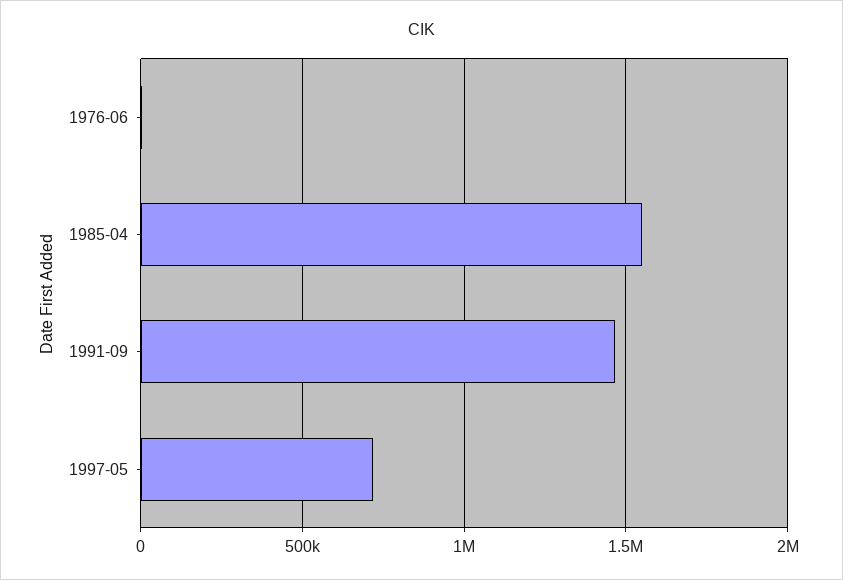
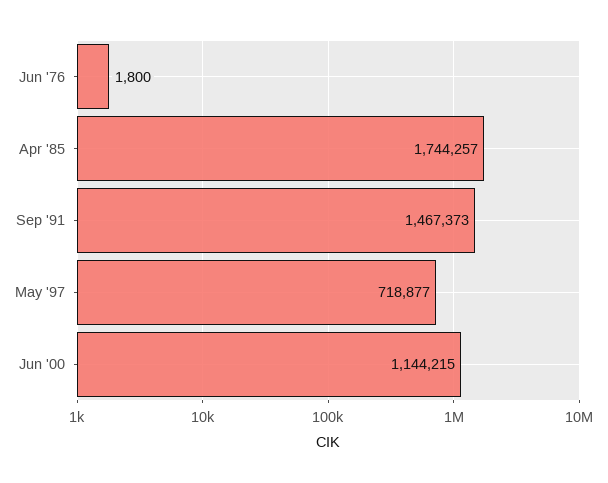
1985-04: 1550000 -> 1744257
Jun '00: none -> 1144215

